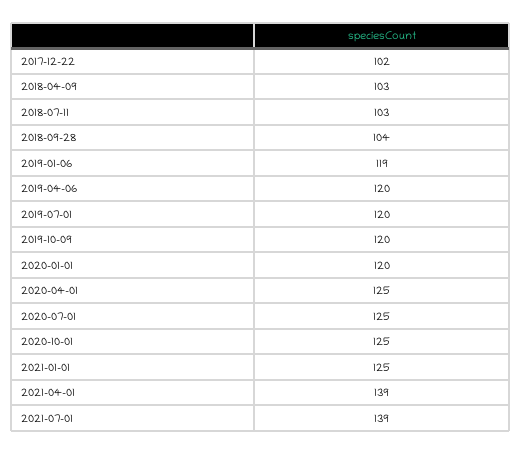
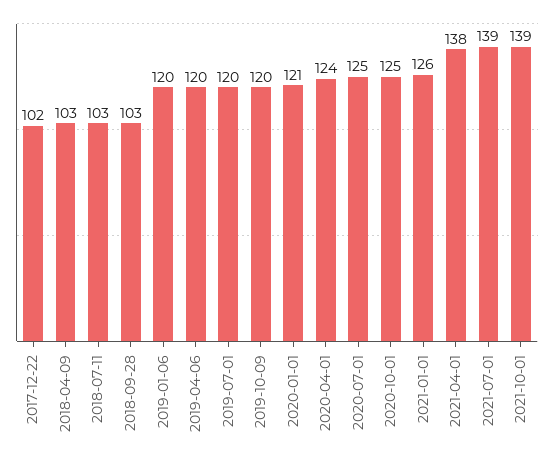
2018-09-28: 104 -> 103
2019-01-06: 119 -> 120
2020-01-01: 120 -> 121
2020-04-01: 125 -> 124
2021-01-01: 125 -> 126
2021-04-01: 139 -> 138
2021-10-01: none -> 139

